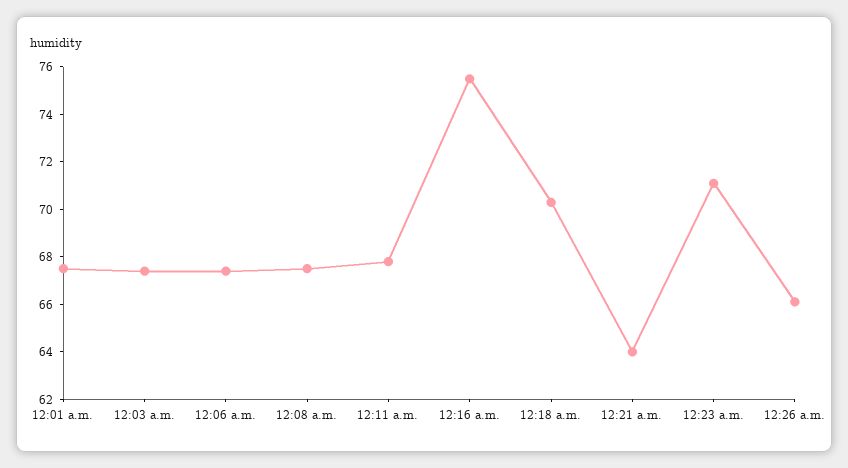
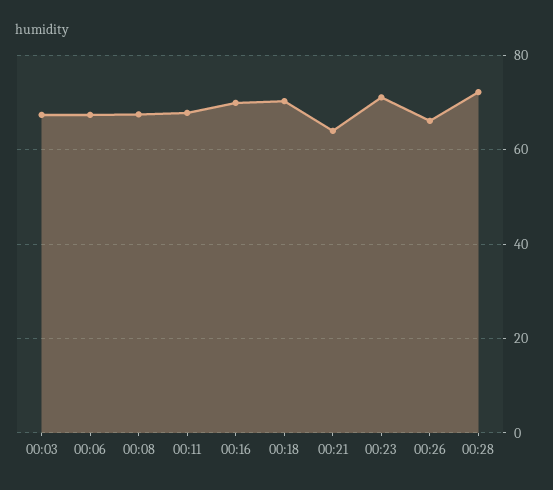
12:01 a.m.: 67.5 -> none
12:16 a.m.: 75.5 -> 70
00:28: none -> 72

